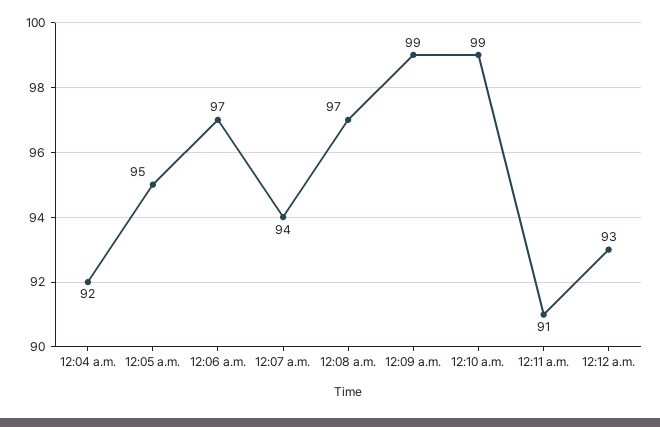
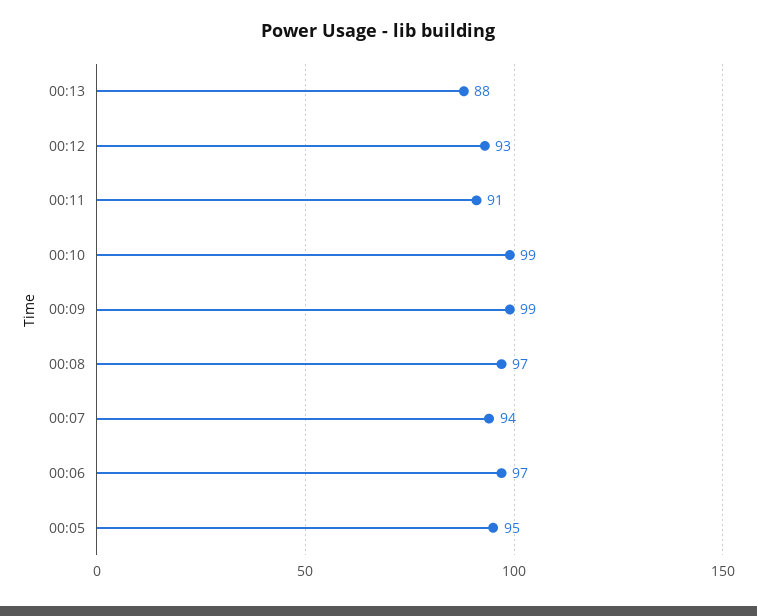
12:04 a.m.: 92 -> none
00:13: none -> 88

